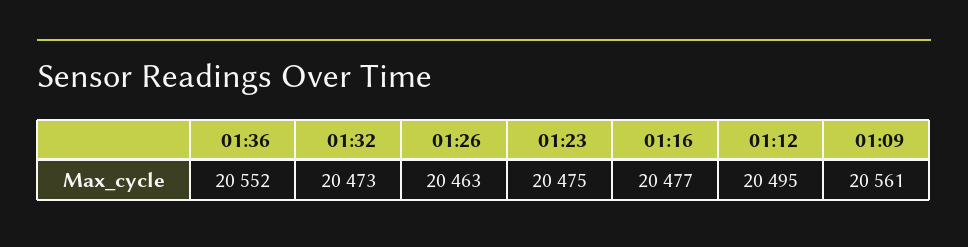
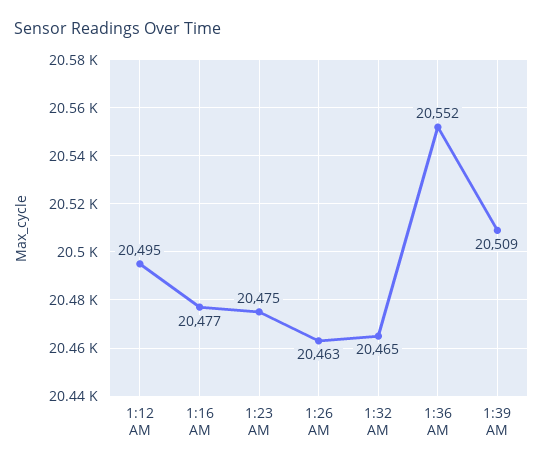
01:32: 20473 -> 20465
01:09: 20561 -> none
1:39 AM: none -> 20509

